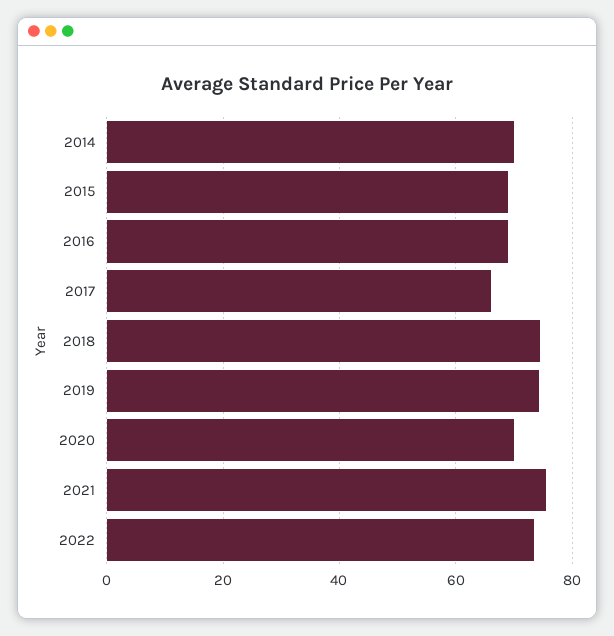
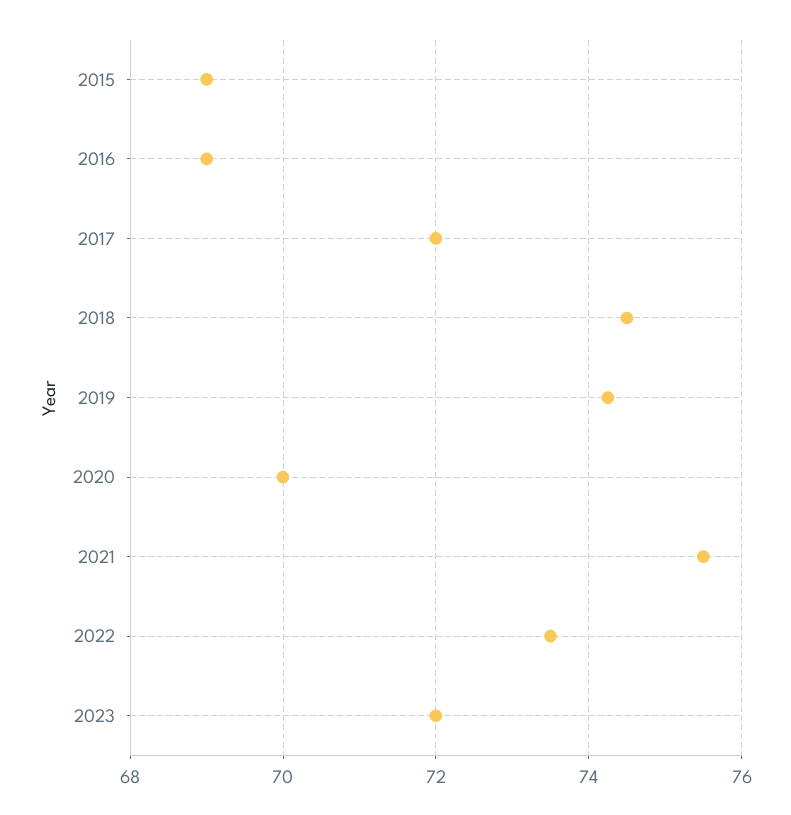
2014: 70 -> none
2017: 66 -> 72
2023: none -> 72

